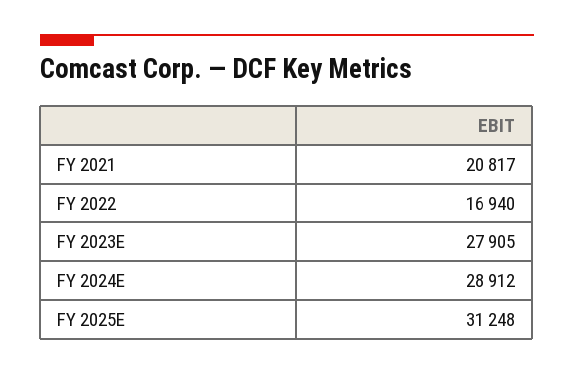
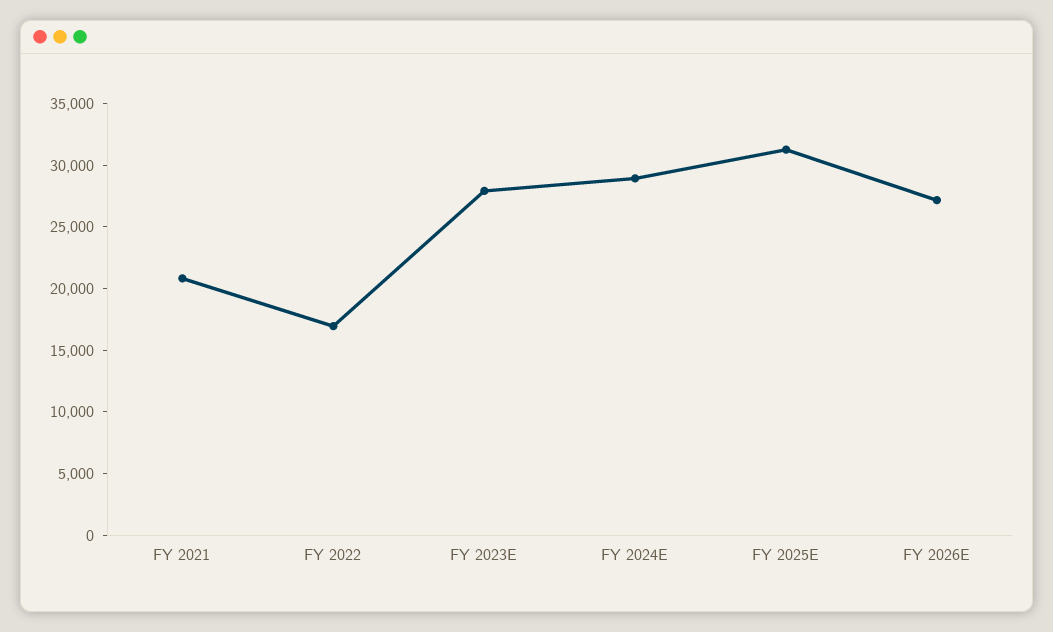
FY 2026E: none -> 27000

